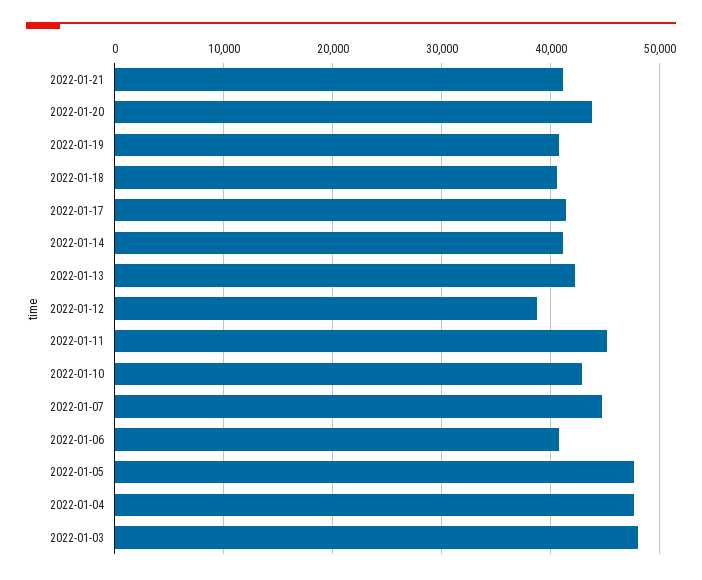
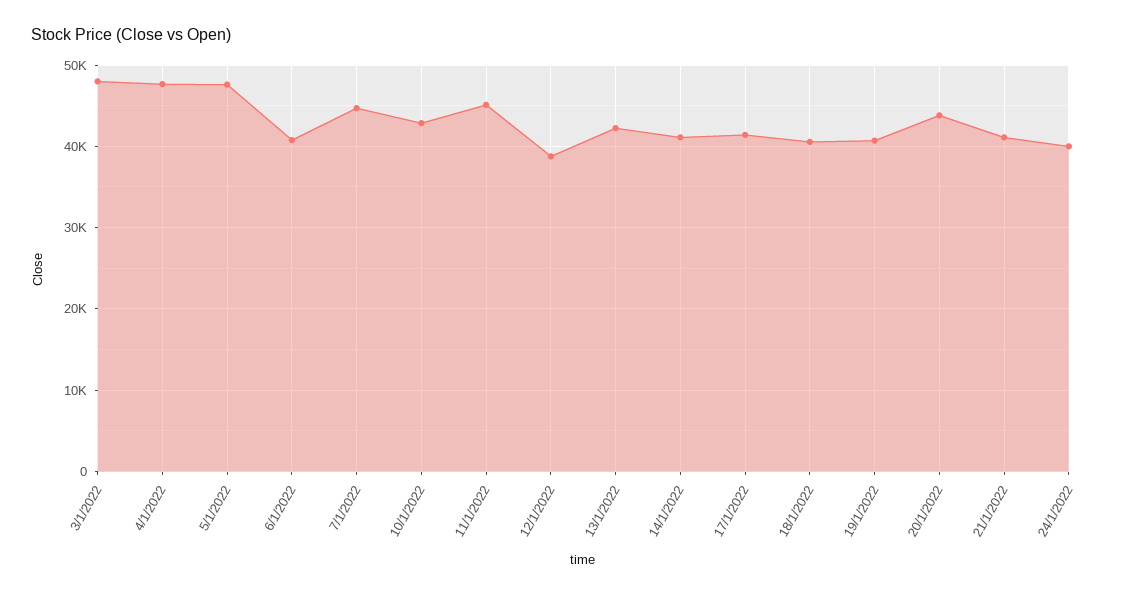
24/1/2022: none -> 40000

